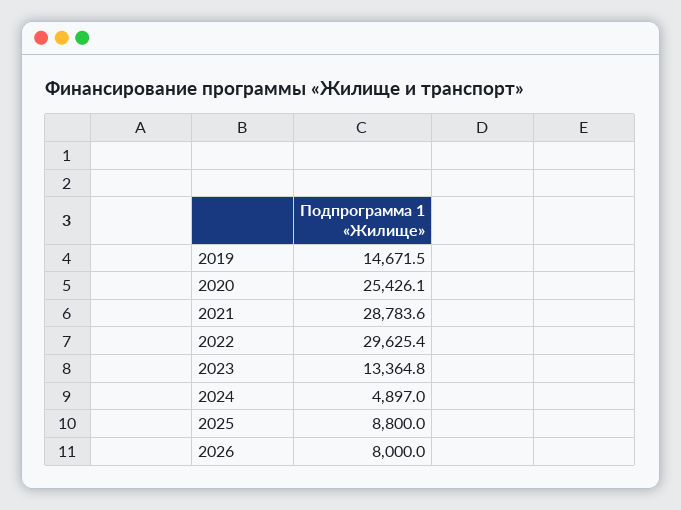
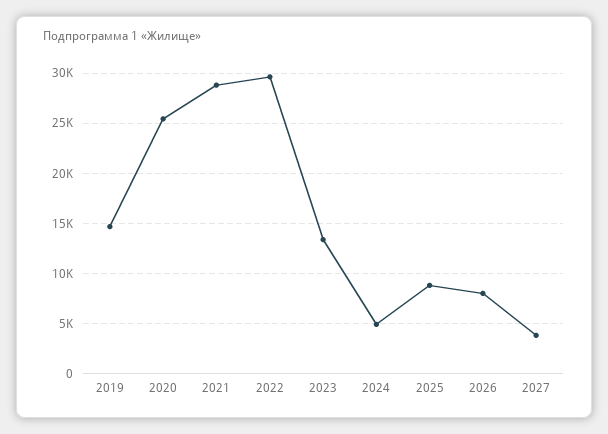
2027: none -> 4000

